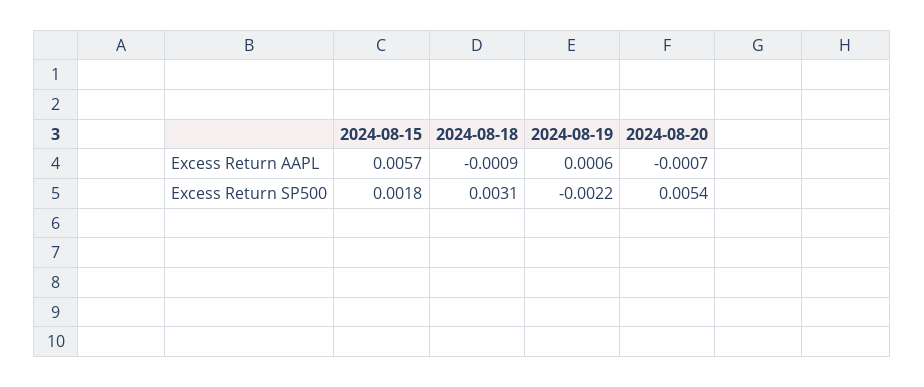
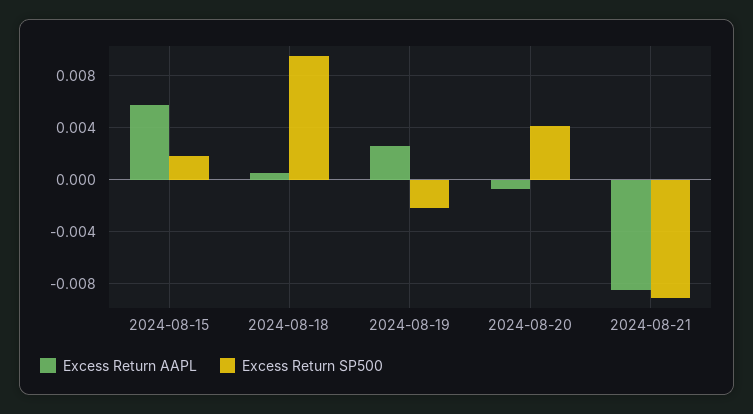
Excess Return AAPL, 2024-08-18: -0.0009 -> 0.0005
Excess Return AAPL, 2024-08-19: 0.0006 -> 0.0025
Excess Return SP500, 2024-08-18: 0.0031 -> 0.0095
Excess Return SP500, 2024-08-20: 0.0054 -> 0.004
Excess Return AAPL, 2024-08-21: none -> -0.0085
Excess Return SP500, 2024-08-21: none -> -0.009

